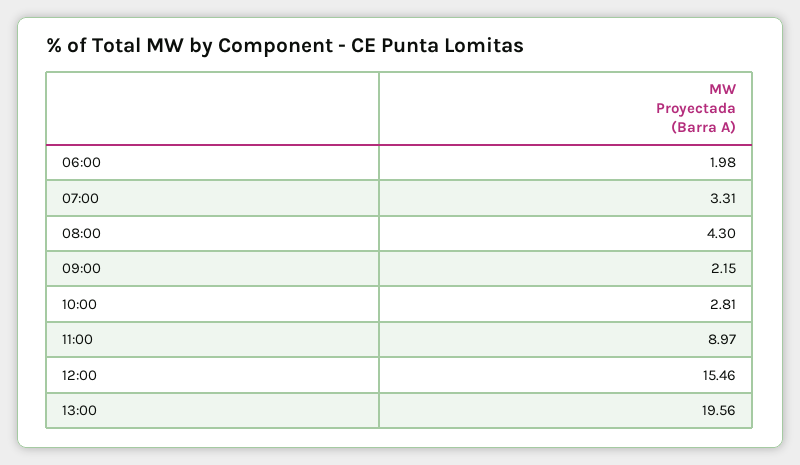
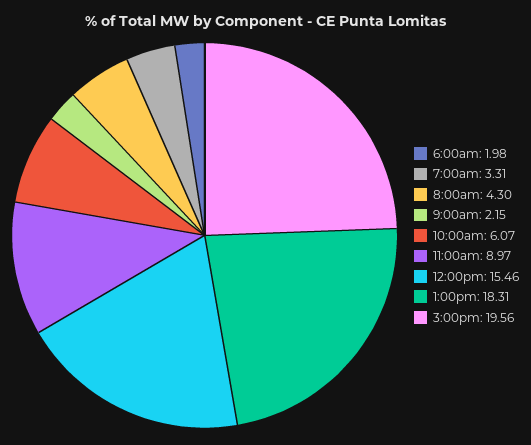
10:00: 2.81 -> 6.07
13:00: 19.56 -> 18.31
3:00pm: none -> 19.56

